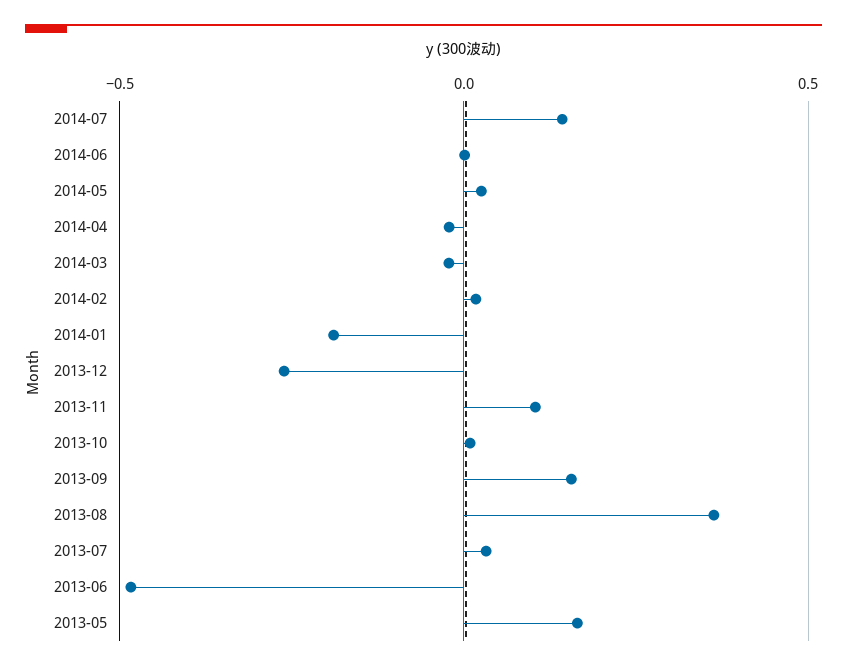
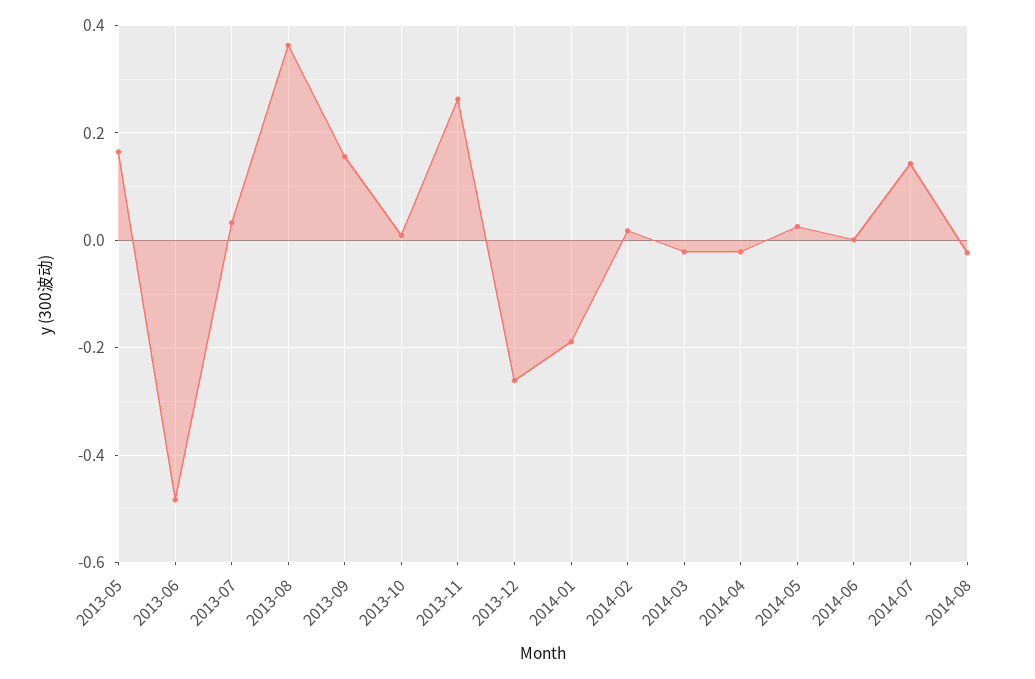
2013-11: 0.1 -> 0.26
2014-08: none -> -0.02

